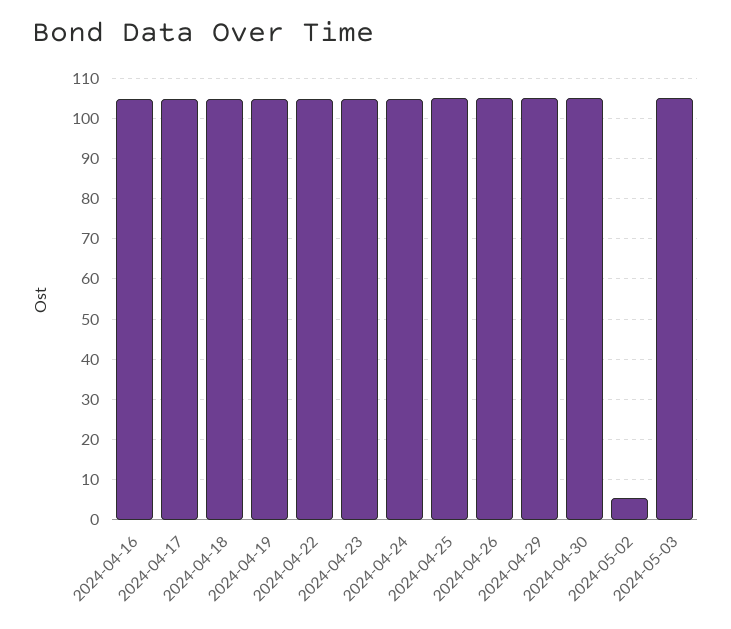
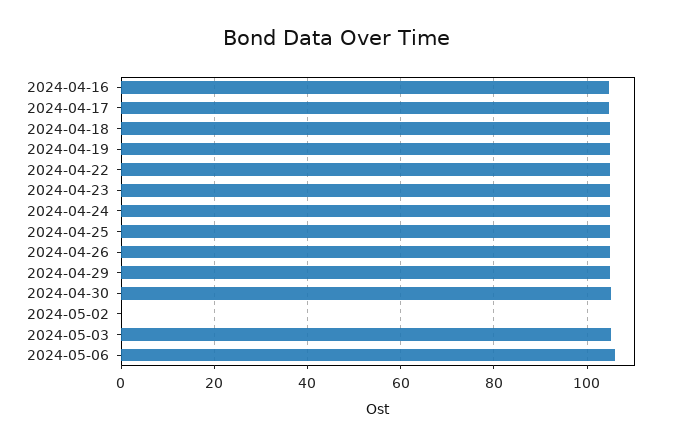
2024-05-02: 6 -> 0
2024-05-06: none -> 106

